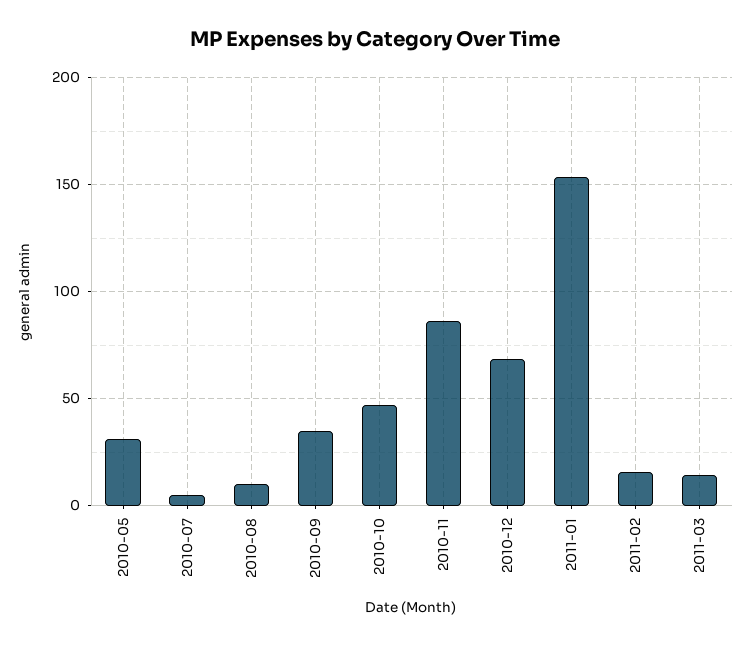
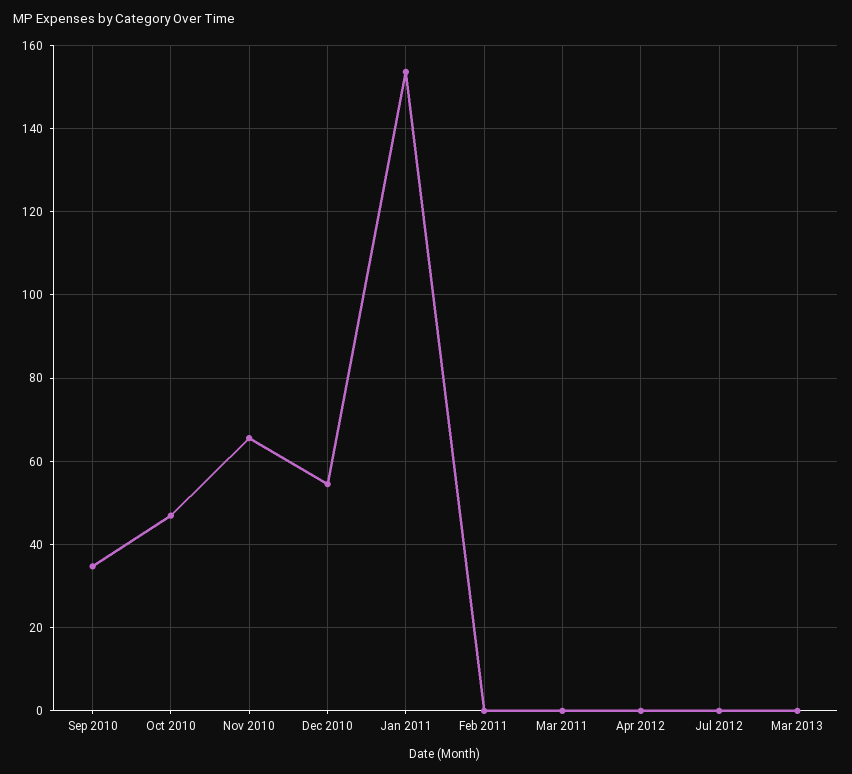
2010-05: 30 -> none
2010-07: 5 -> none
2010-08: 10 -> none
2010-11: 85 -> 66
2010-12: 70 -> 54
2011-02: 15 -> 0
2011-03: 15 -> 0
Apr 2012: none -> 0
Jul 2012: none -> 0
Mar 2013: none -> 0

